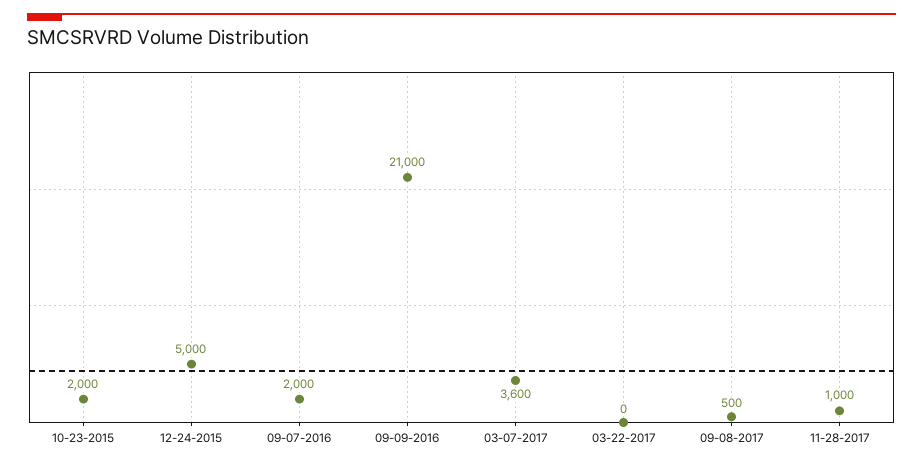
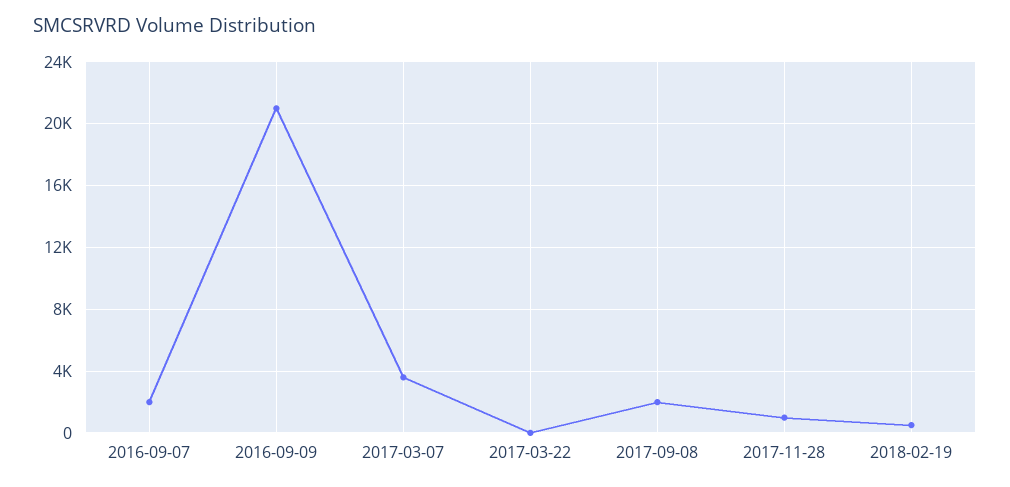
10-23-2015: 2000 -> none
12-24-2015: 5000 -> none
09-08-2017: 500 -> 2000
2018-02-19: none -> 500

